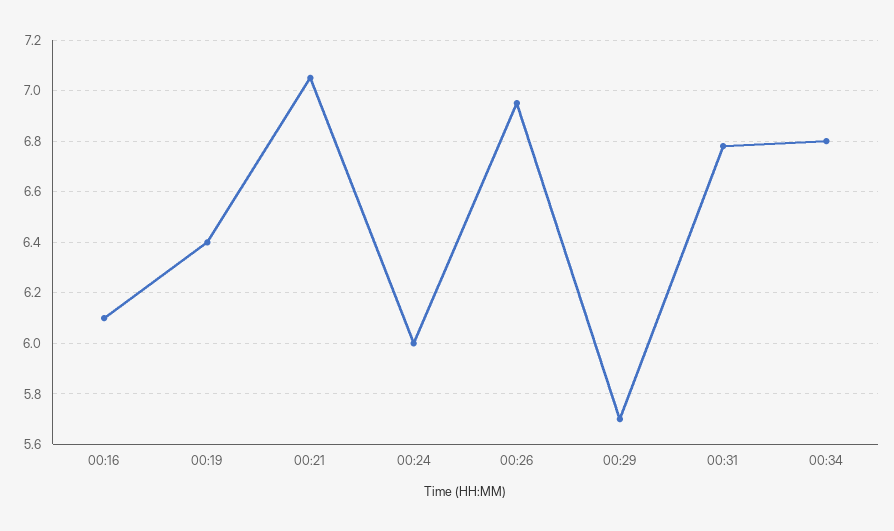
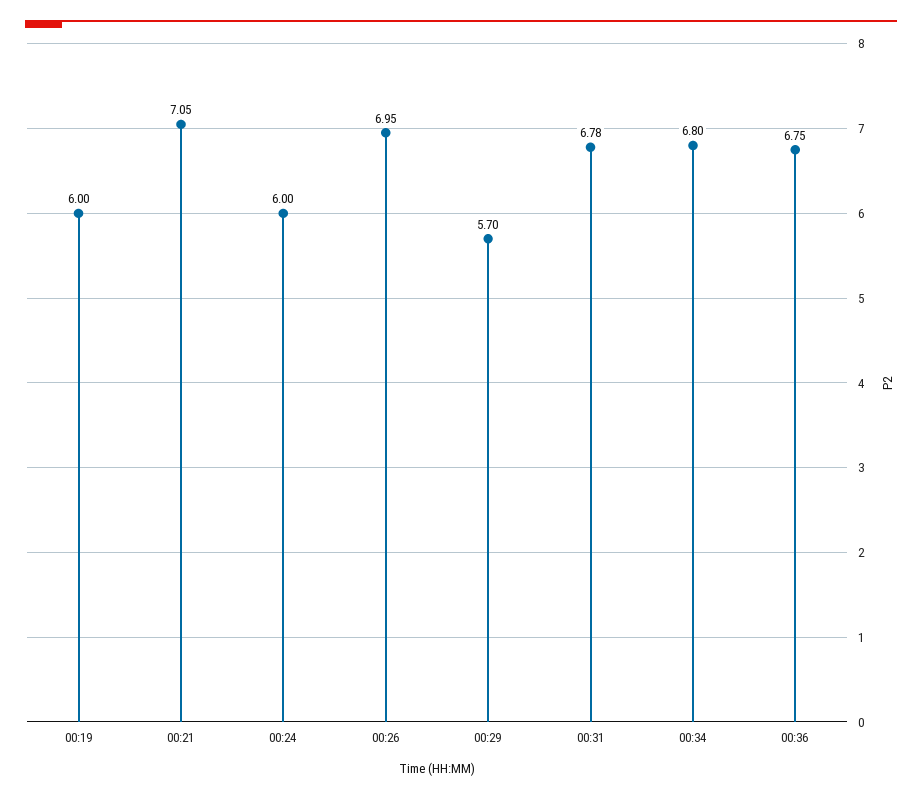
00:16: 6.1 -> none
00:19: 6.4 -> 6
00:36: none -> 6.75

